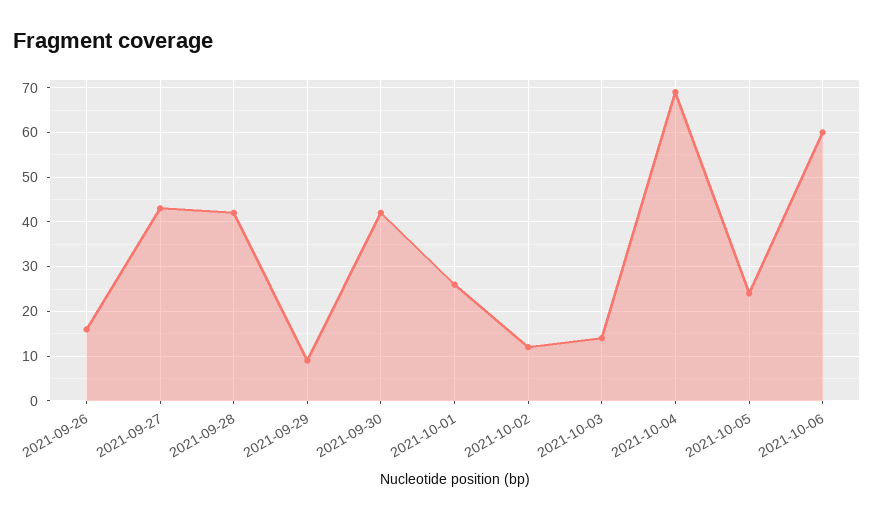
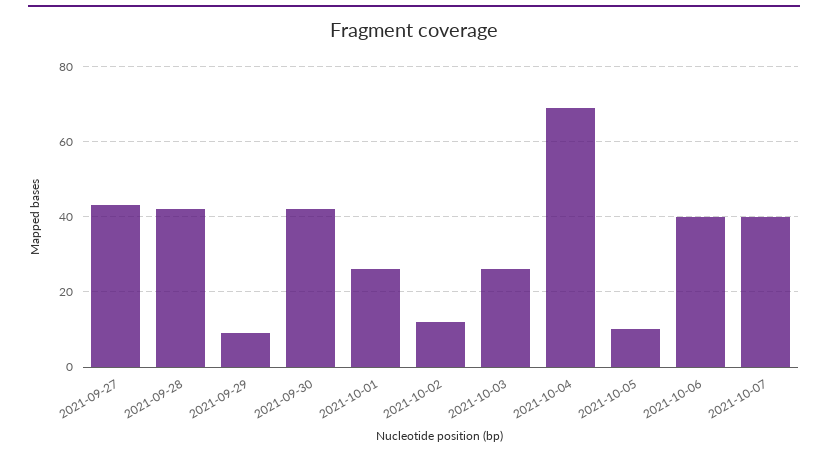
2021-09-26: 15 -> none
2021-10-03: 15 -> 25
2021-10-05: 25 -> 10
2021-10-06: 60 -> 40
2021-10-07: none -> 40

